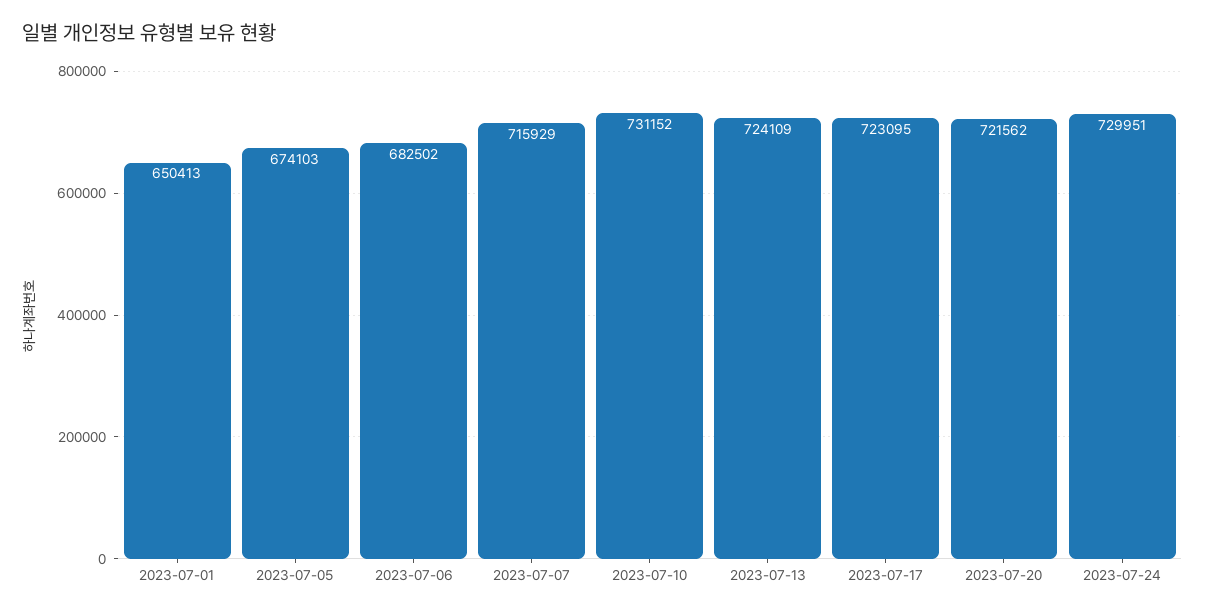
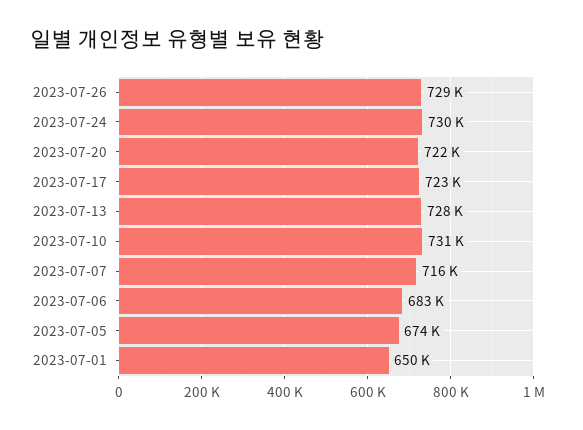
2023-07-13: 724109 -> 728000
2023-07-26: none -> 729000

